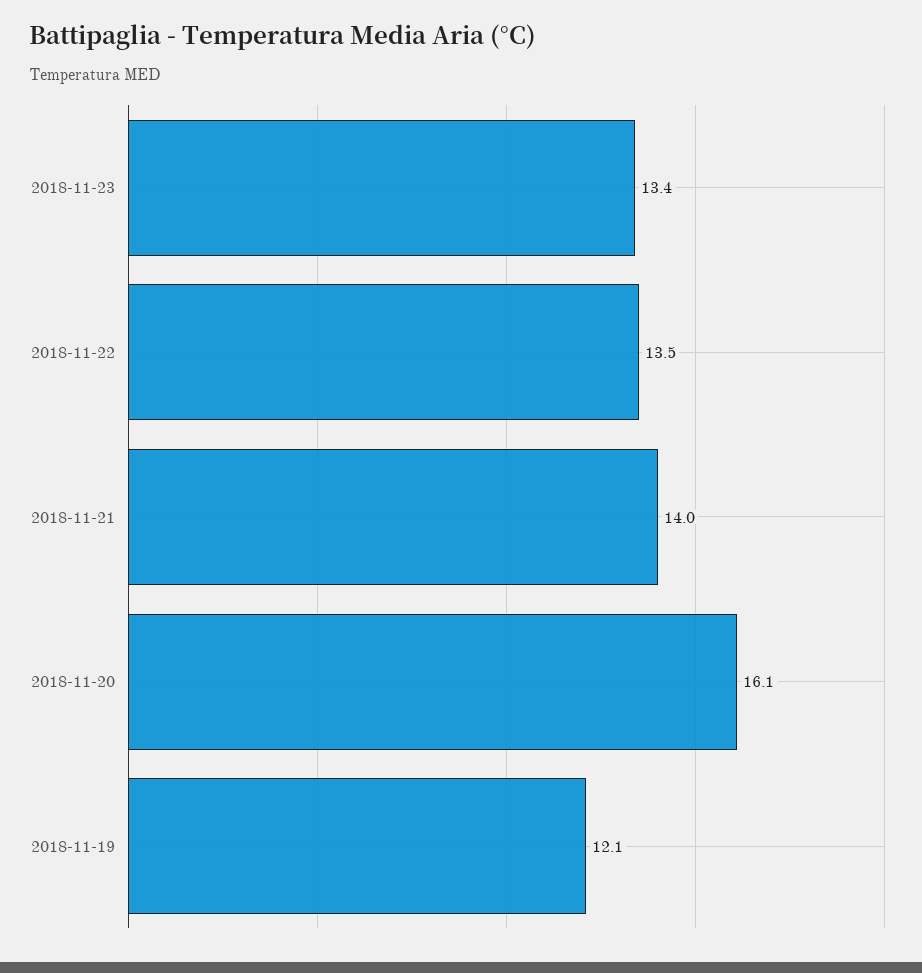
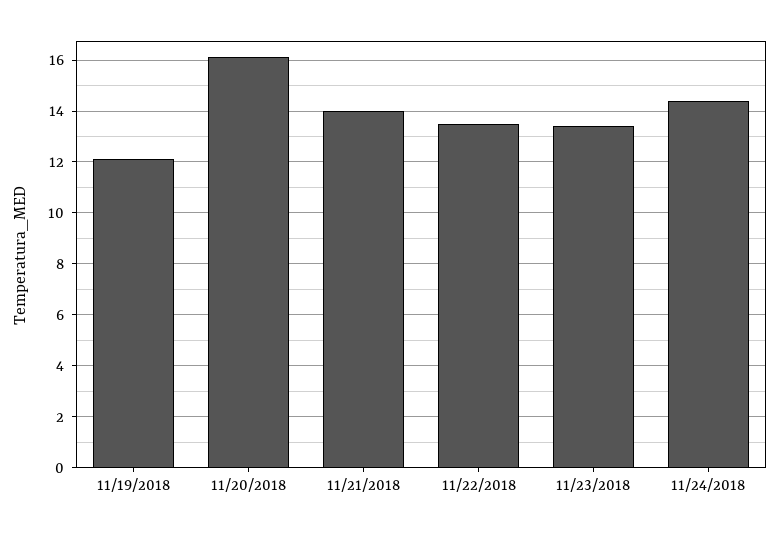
11/24/2018: none -> 14.5

